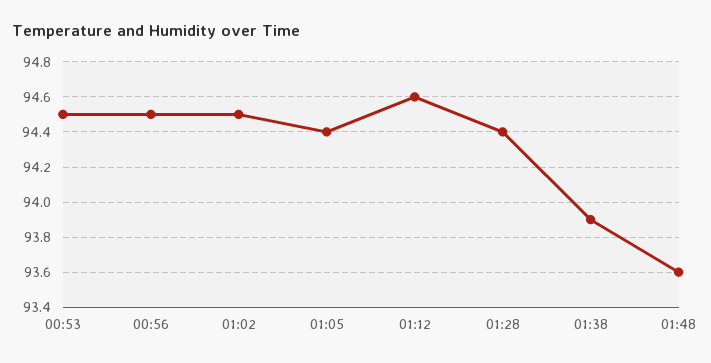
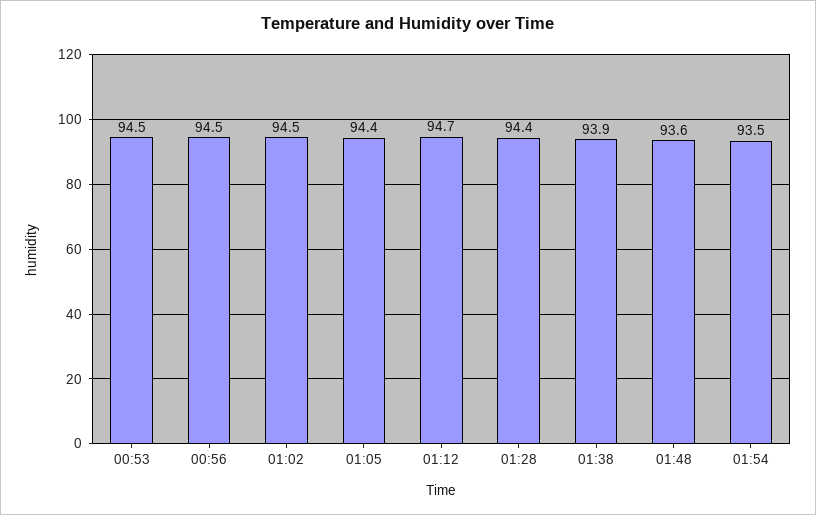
01:12: 94.6 -> 94.7
01:54: none -> 93.5

